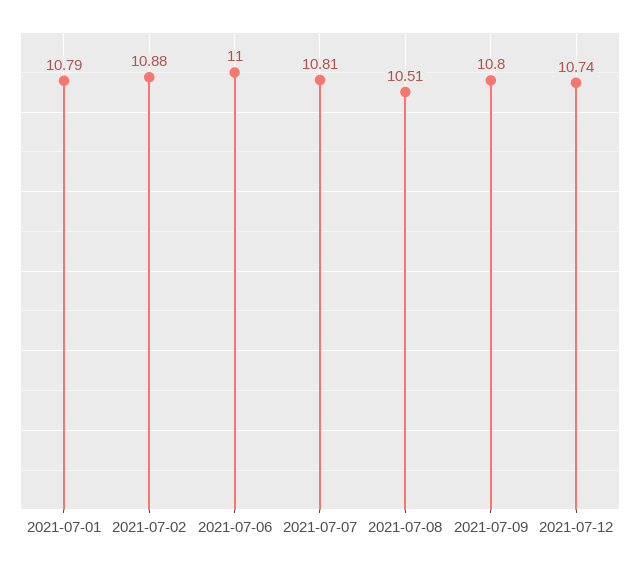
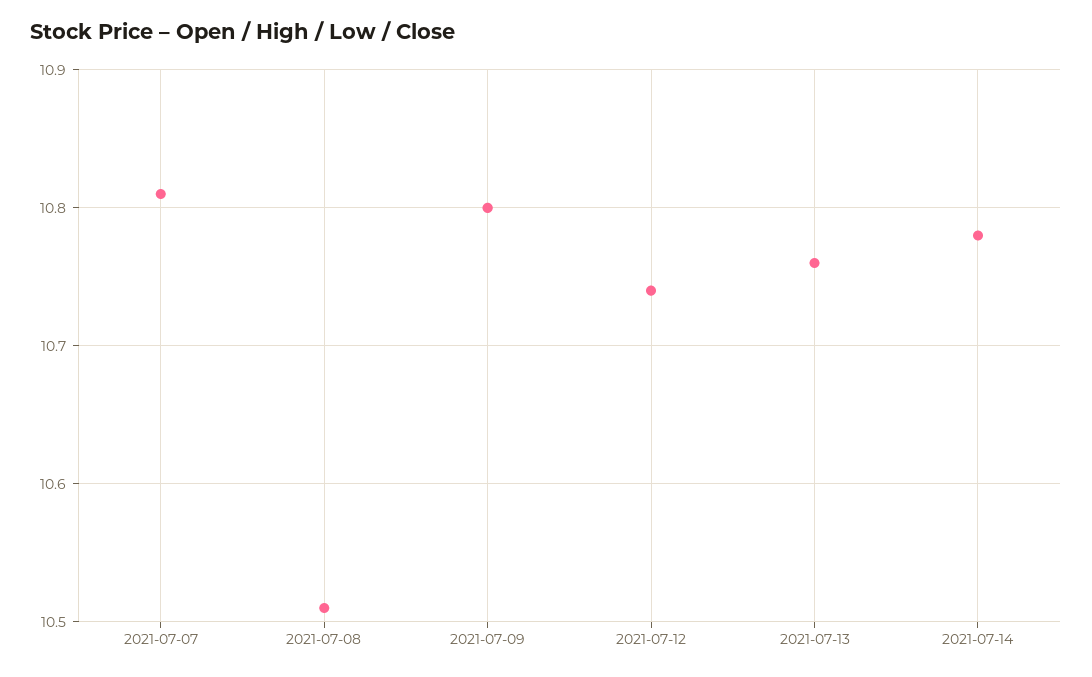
2021-07-01: 10.79 -> none
2021-07-02: 10.88 -> none
2021-07-06: 11 -> none
2021-07-13: none -> 10.76
2021-07-14: none -> 10.78

